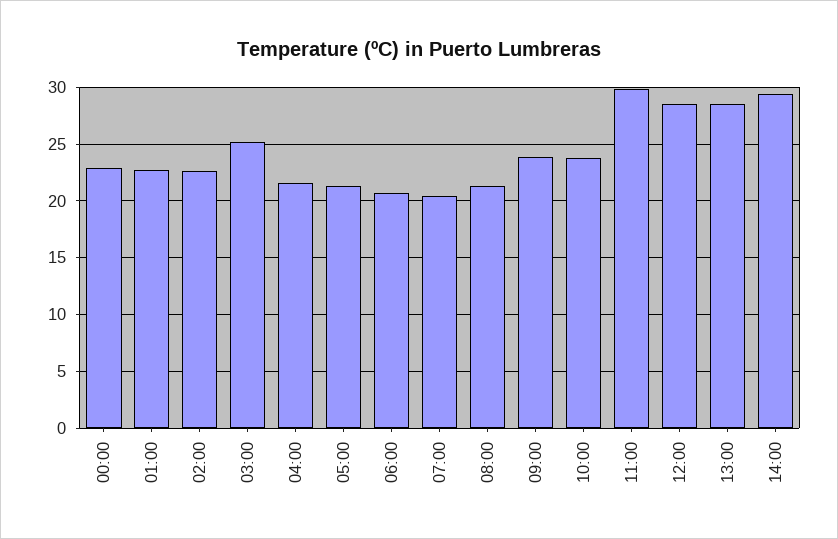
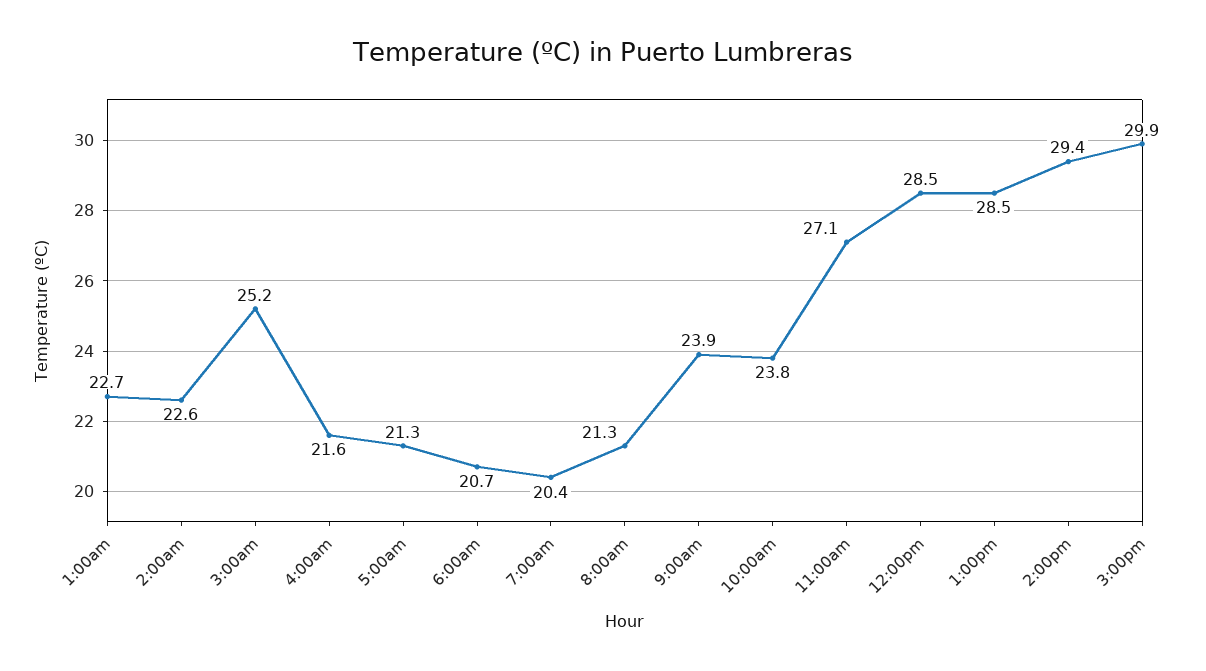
00:00: 23 -> none
11:00: 30 -> 27.1
3:00pm: none -> 29.9

